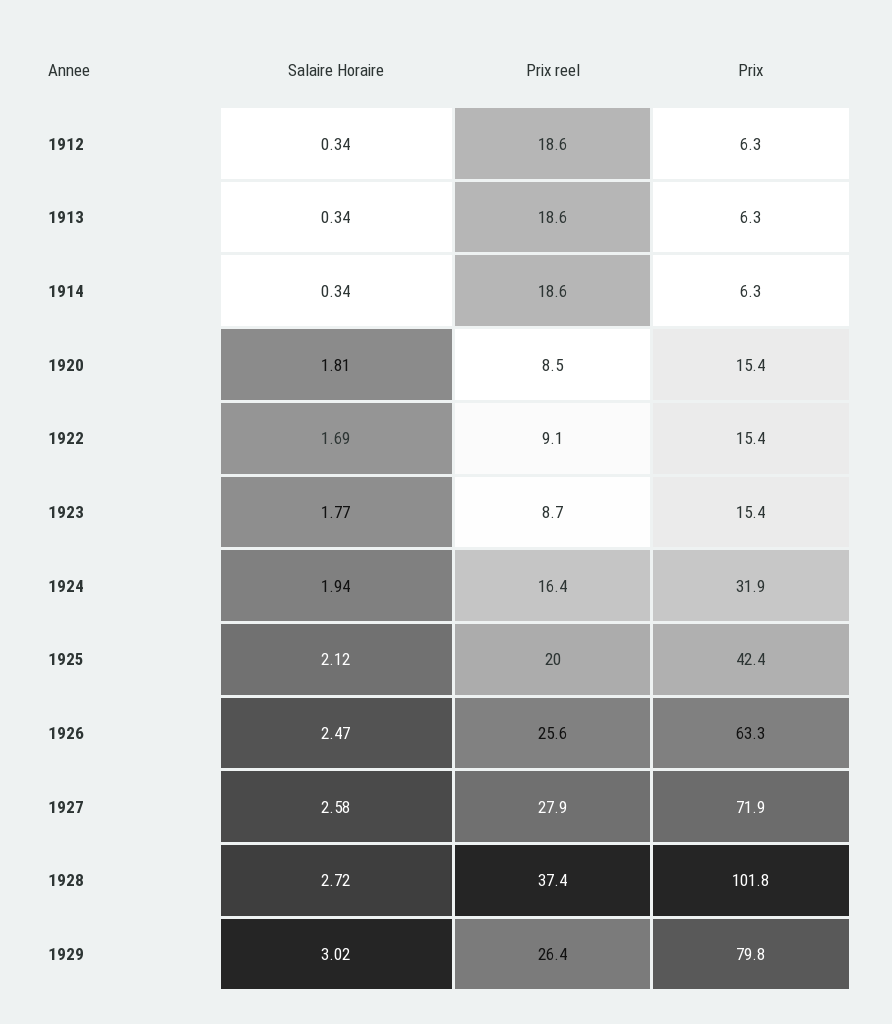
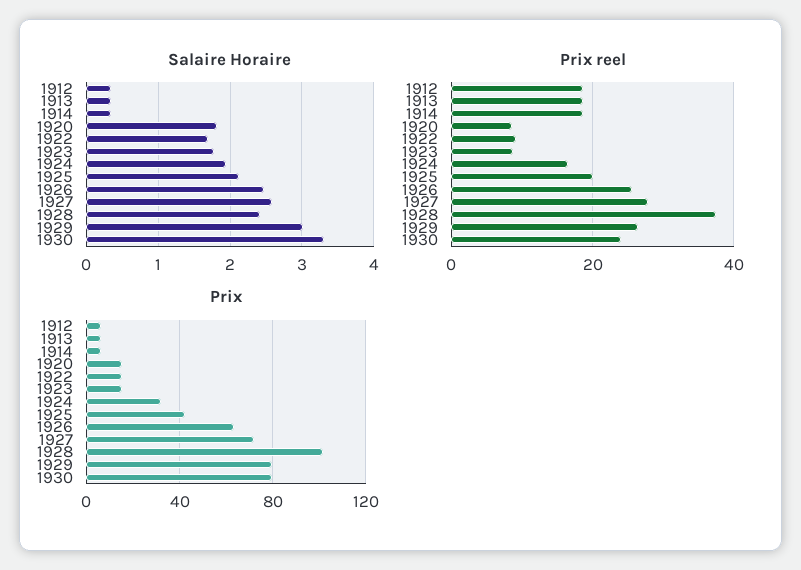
Salaire Horaire, 1928: 2.72 -> 2.4
Salaire Horaire, 1930: none -> 3.3
Prix reel, 1930: none -> 24
Prix, 1930: none -> 80

